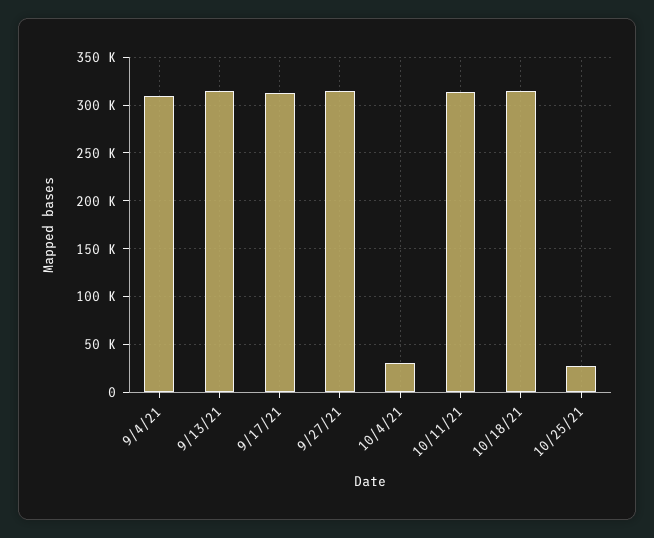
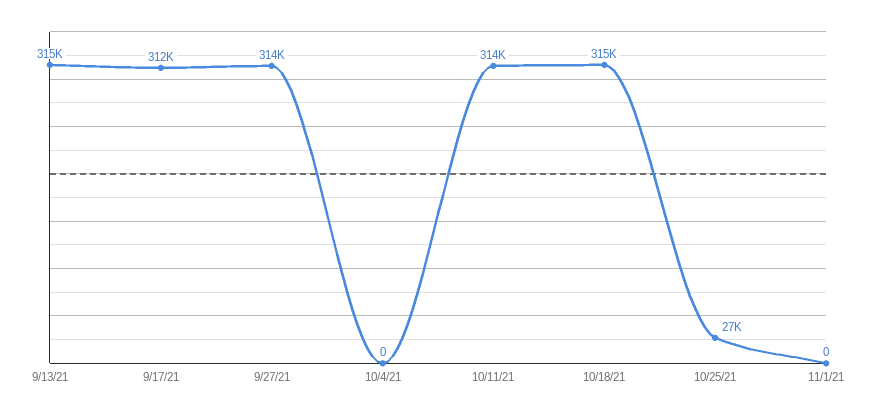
9/4/21: 310000 -> none
10/4/21: 30000 -> 0
11/1/21: none -> 0

